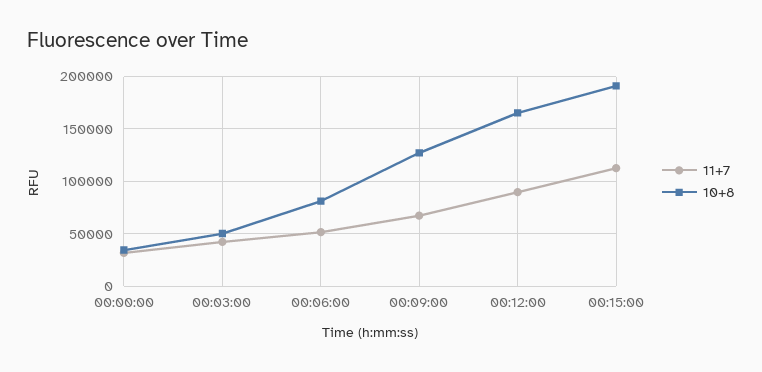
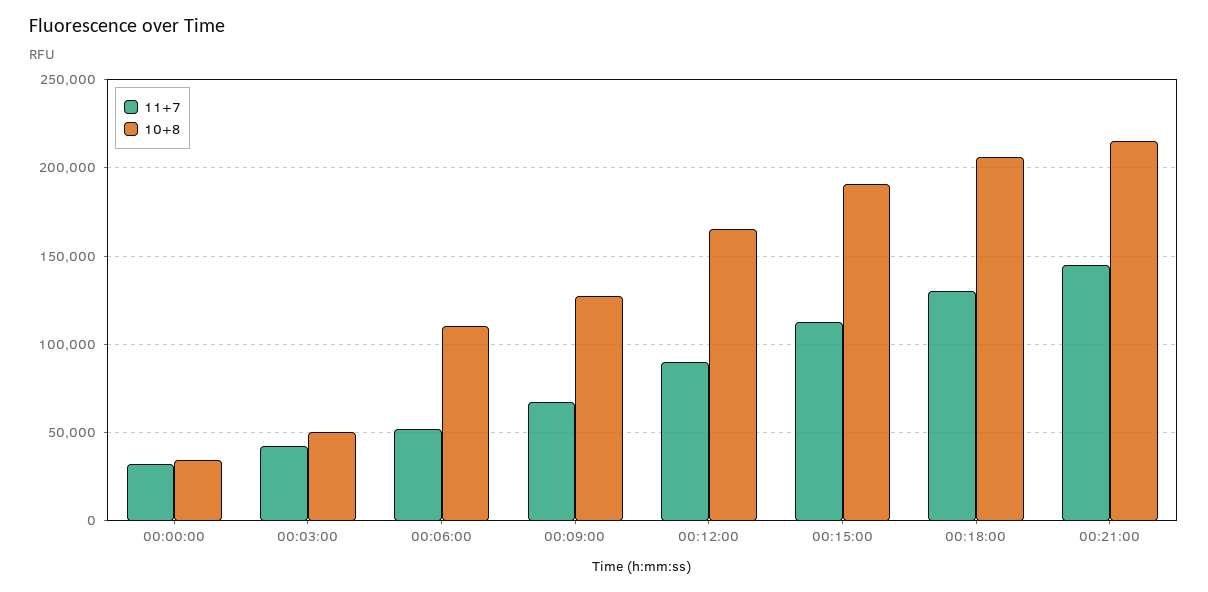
10+8, 00:06:00: 80000 -> 110000
11+7, 00:18:00: none -> 130000
10+8, 00:18:00: none -> 205000
11+7, 00:21:00: none -> 145000
10+8, 00:21:00: none -> 215000

